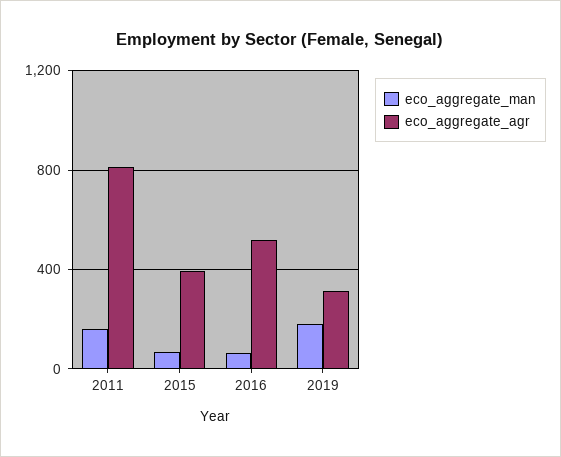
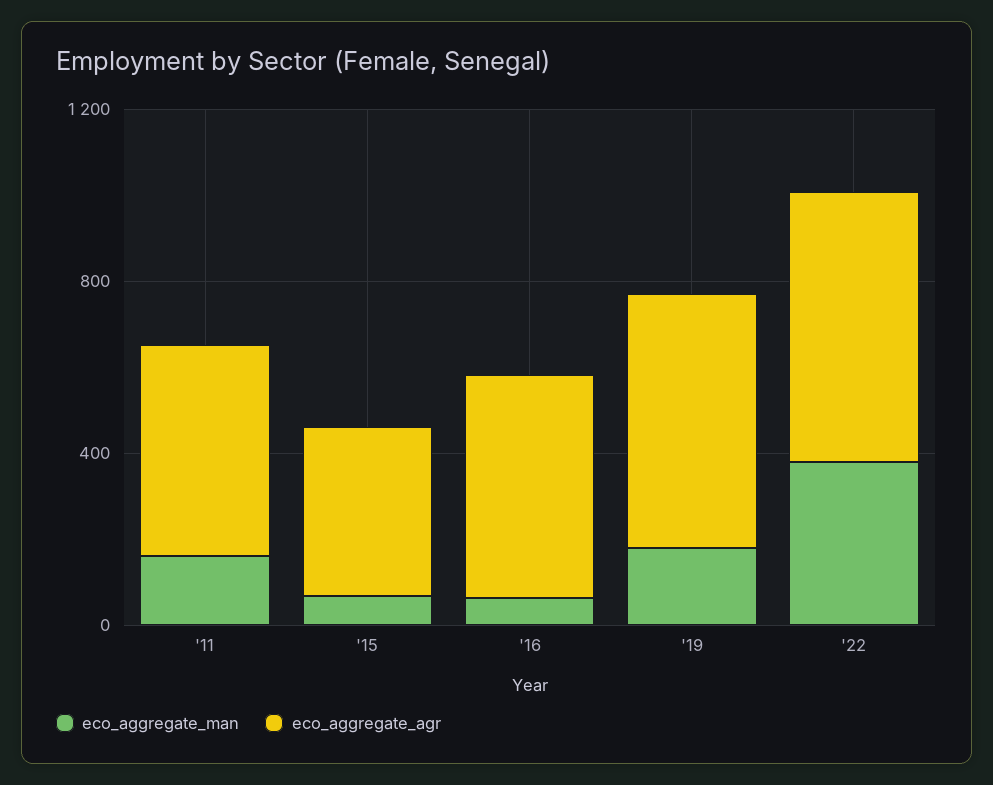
eco_aggregate_agr, 2011: 800 -> 500
eco_aggregate_agr, 2019: 300 -> 600
eco_aggregate_man, '22: none -> 400
eco_aggregate_agr, '22: none -> 600

